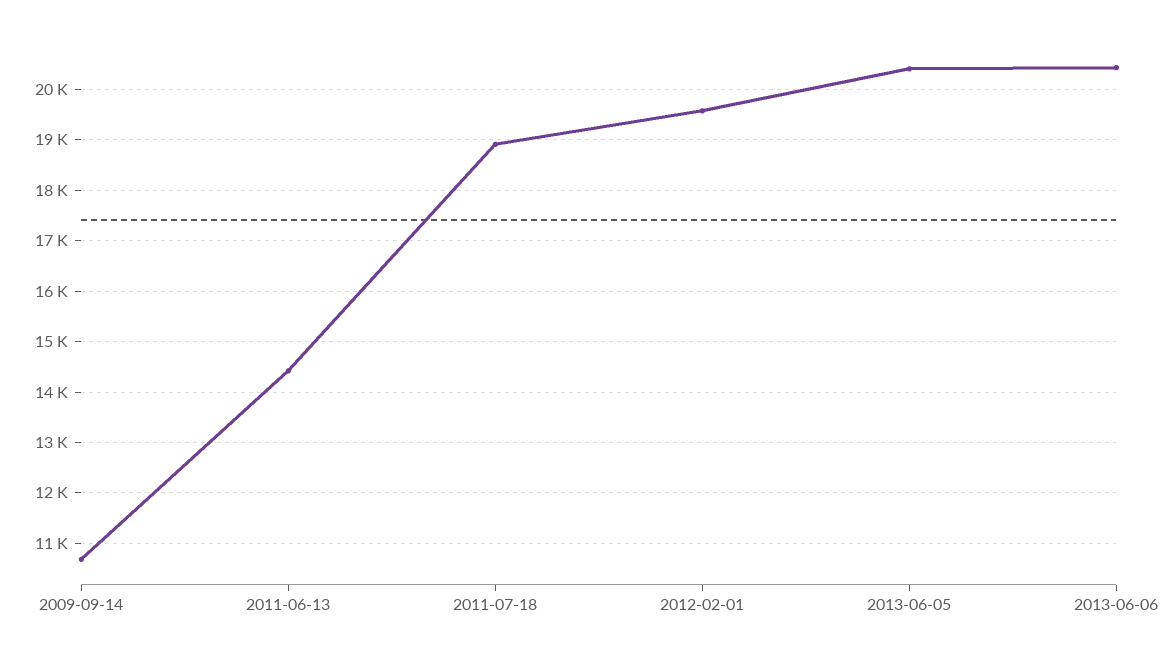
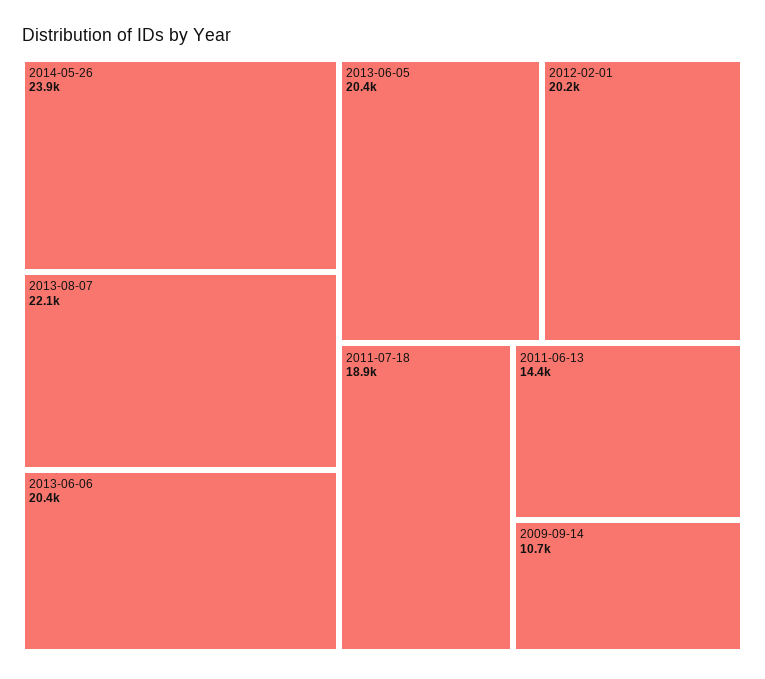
2012-02-01: 19600 -> 20200
2014-05-26: none -> 23900
2013-08-07: none -> 22100

